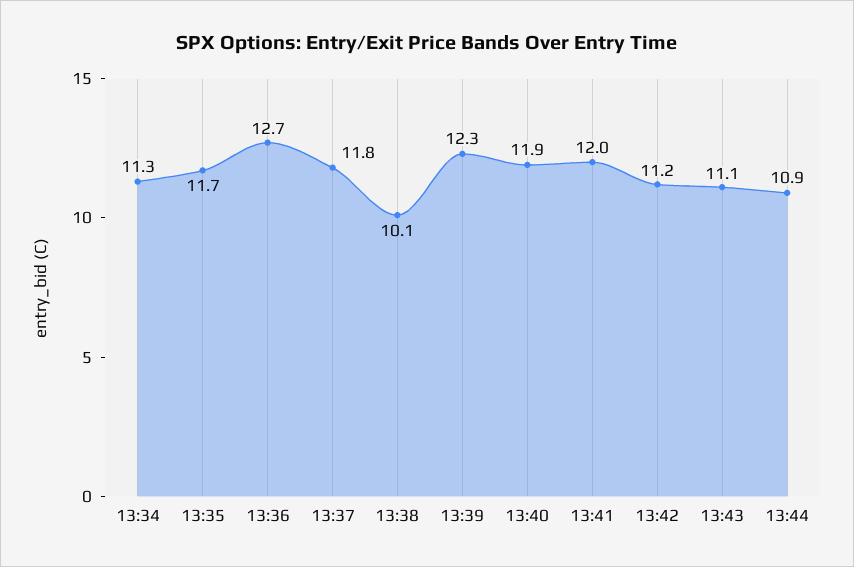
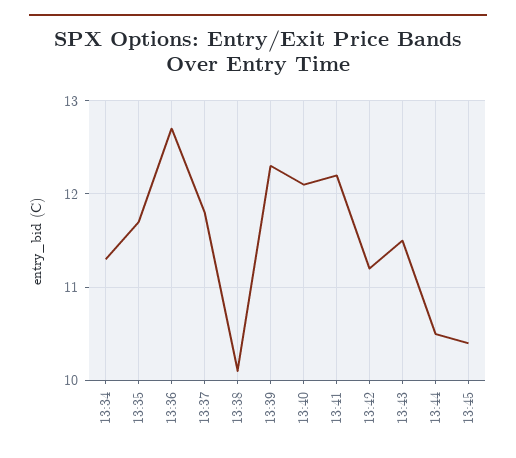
13:40: 11.9 -> 12.1
13:41: 12 -> 12.2
13:43: 11.1 -> 11.5
13:44: 10.9 -> 10.5
13:45: none -> 10.4

